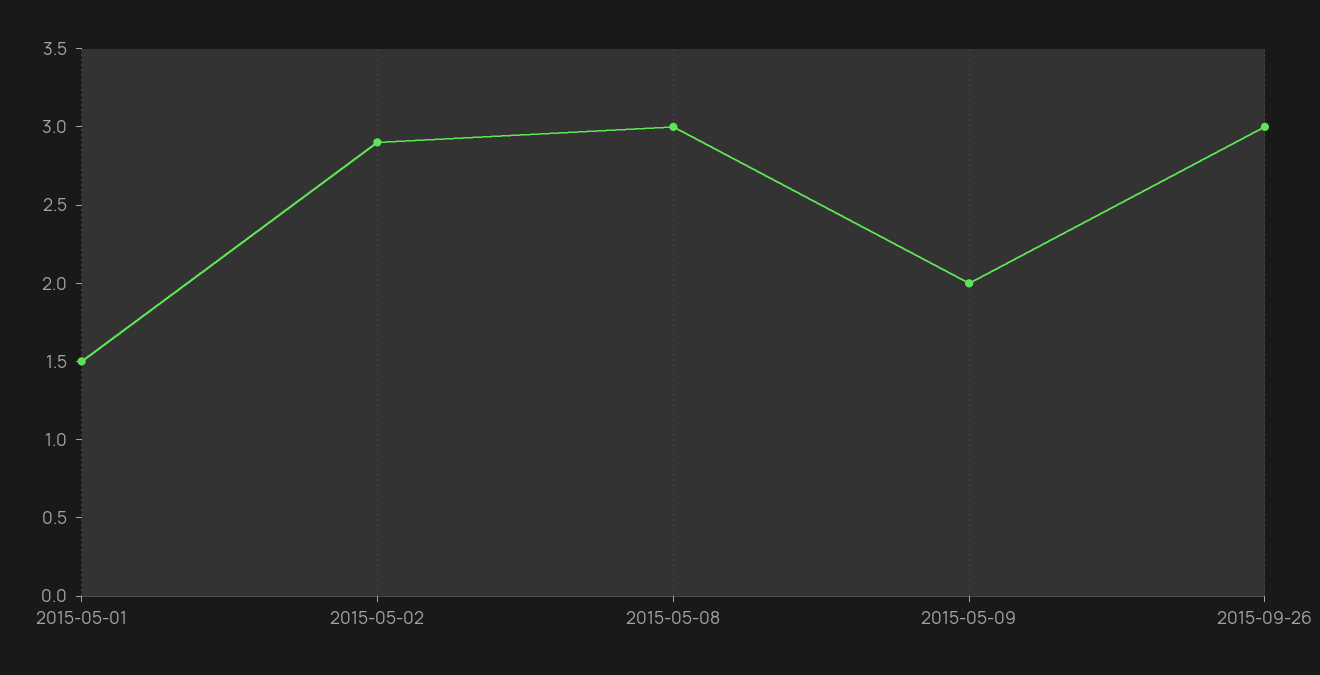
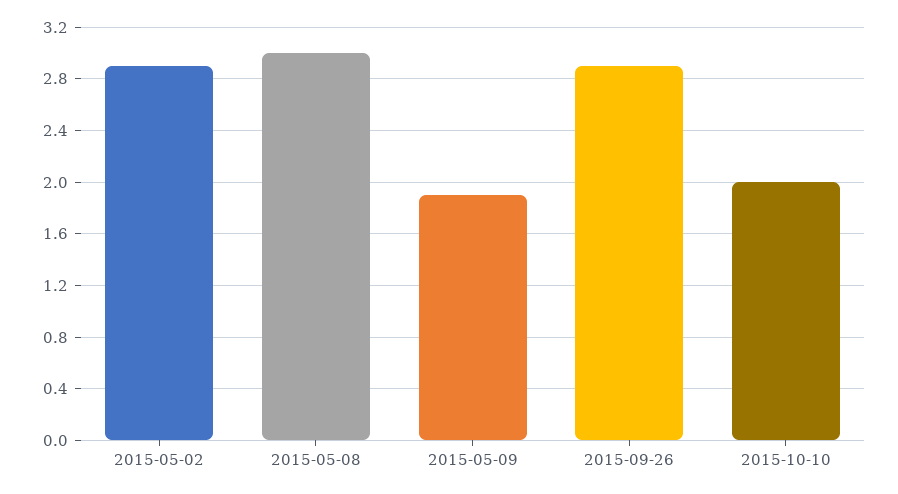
2015-05-01: 1.5 -> none
2015-05-09: 2 -> 1.9
2015-09-26: 3 -> 2.9
2015-10-10: none -> 2

